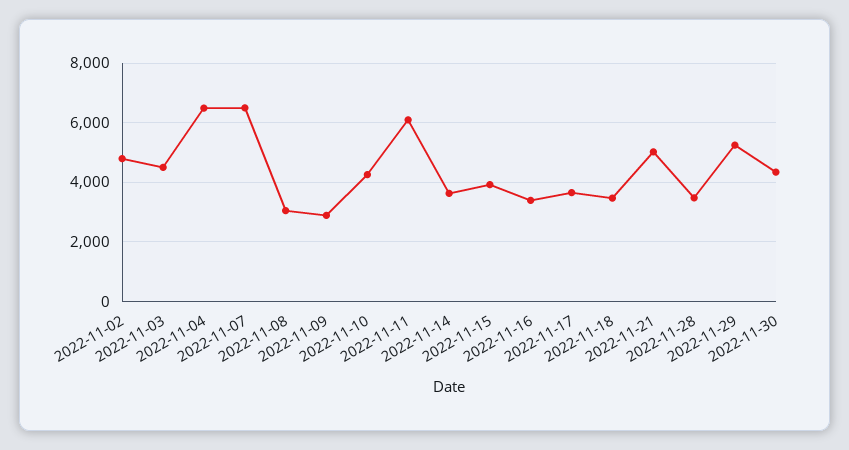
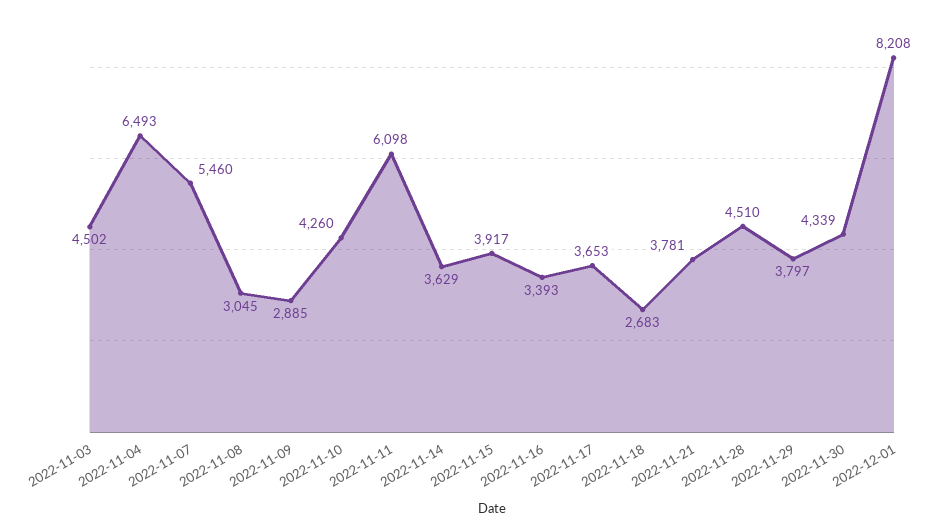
2022-11-02: 4750 -> none
2022-11-07: 6500 -> 5460
2022-11-18: 3500 -> 2683
2022-11-21: 5000 -> 3781
2022-11-28: 3500 -> 4510
2022-11-29: 5250 -> 3797
2022-12-01: none -> 8208

